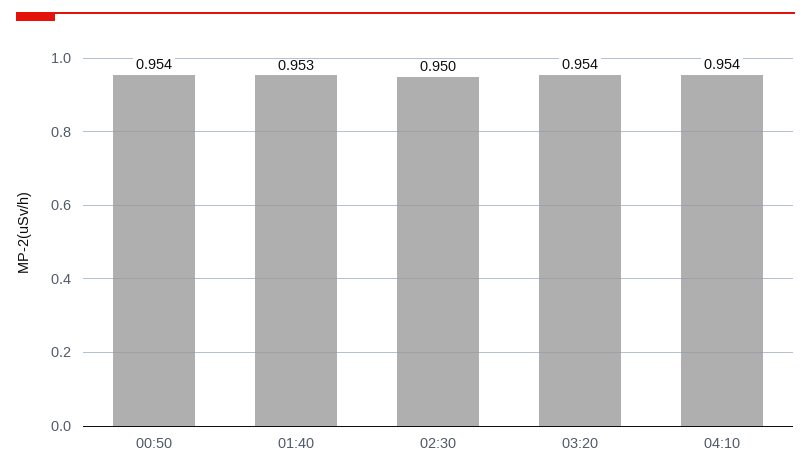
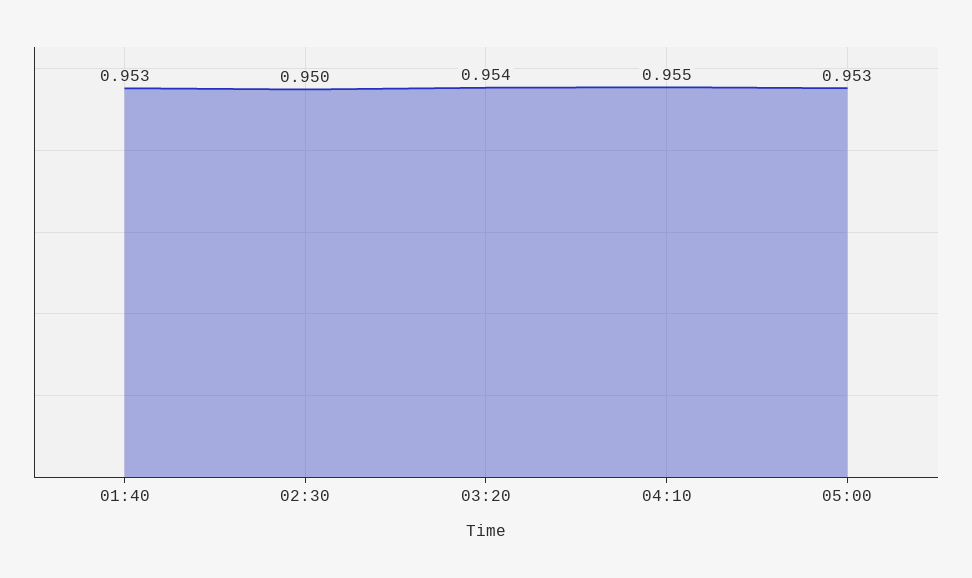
00:50: 0.954 -> none
04:10: 0.954 -> 0.955
05:00: none -> 0.953

